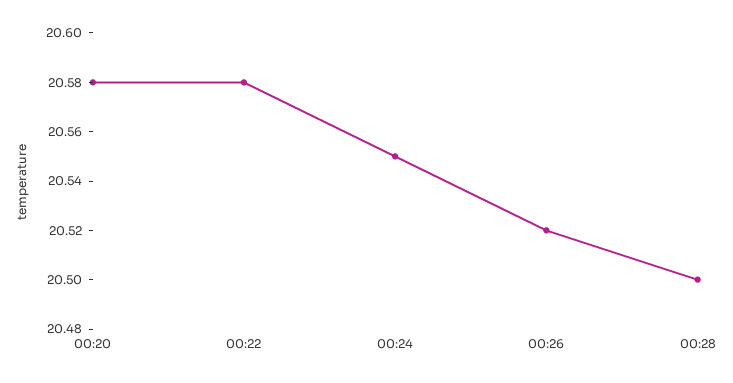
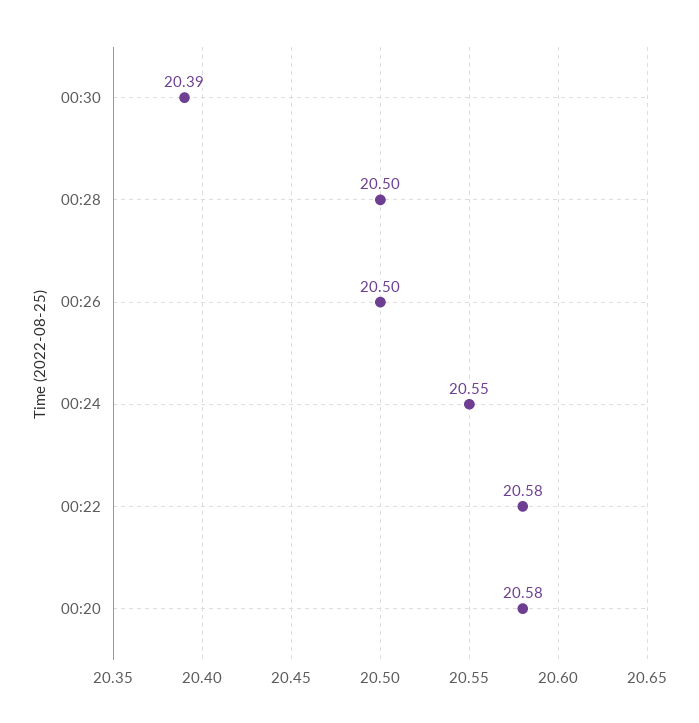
00:26: 20.52 -> 20.5
00:30: none -> 20.39

